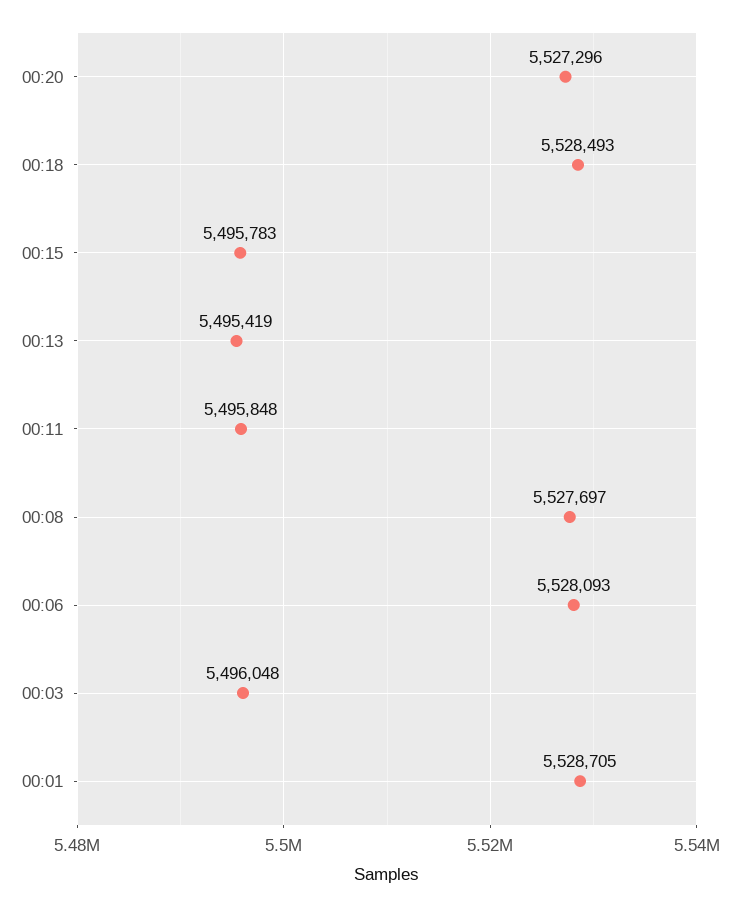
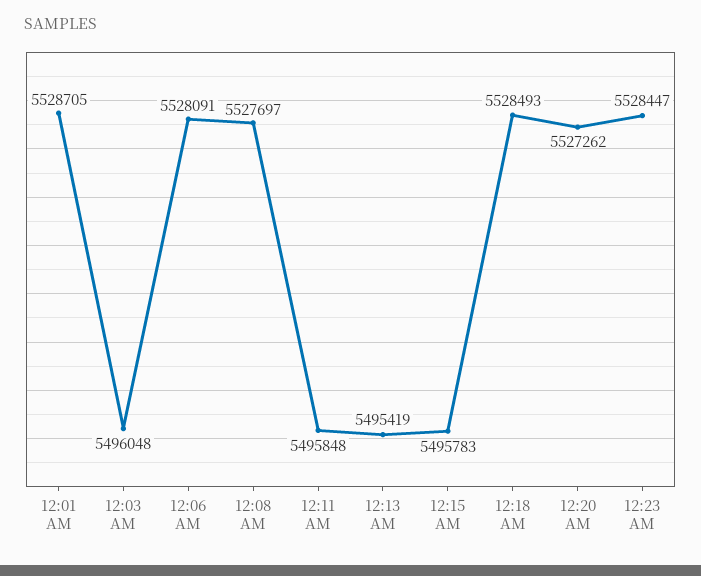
00:20: 5527296 -> 5527262
00:06: 5528093 -> 5528091
12:23 AM: none -> 5528447

